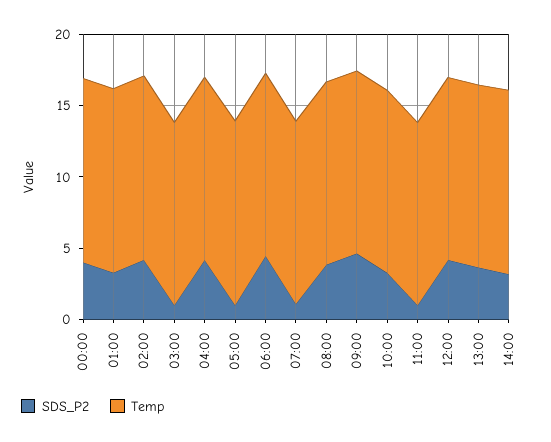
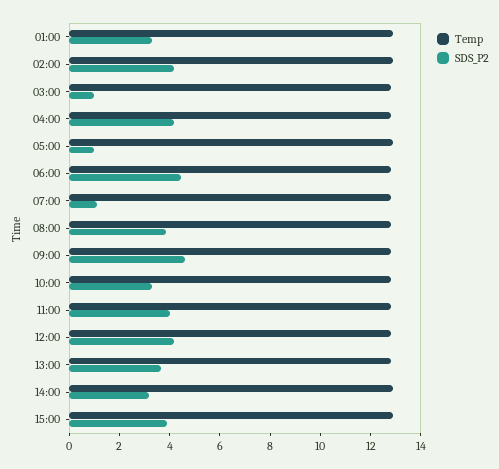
SDS_P2, 00:00: 4 -> none
Temp, 00:00: 13 -> none
SDS_P2, 11:00: 1 -> 4
Temp, 15:00: none -> 13
SDS_P2, 15:00: none -> 4

